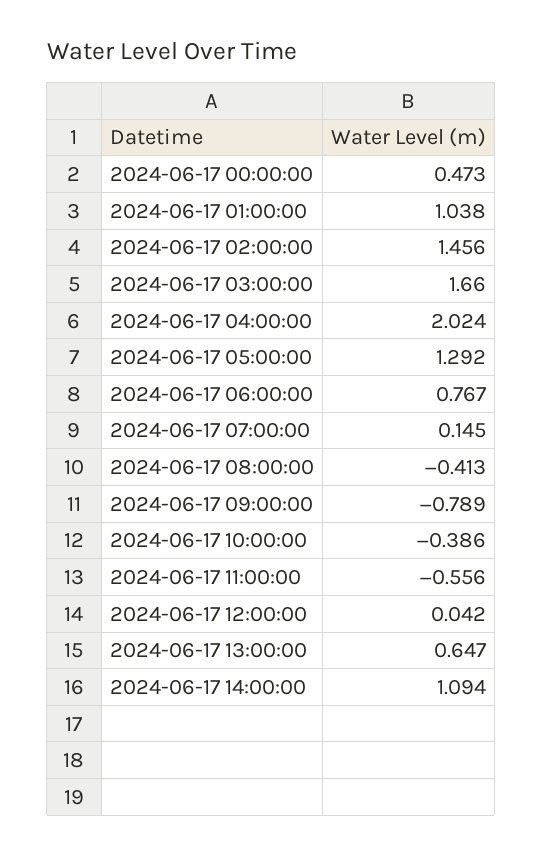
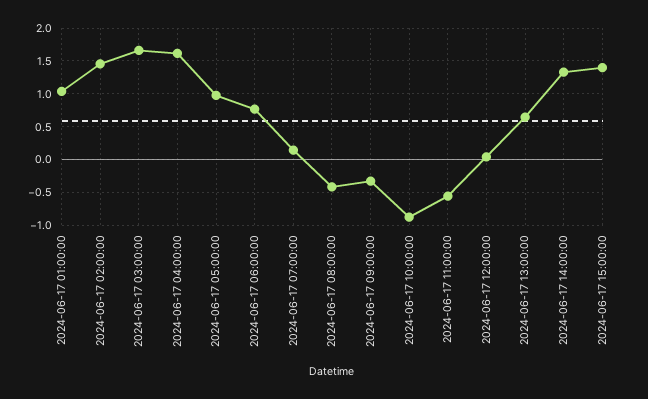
2024-06-17 00:00:00: 0.473 -> none
2024-06-17 04:00:00: 2.024 -> 1.6
2024-06-17 05:00:00: 1.292 -> 1
2024-06-17 09:00:00: -0.789 -> -0.3
2024-06-17 10:00:00: -0.386 -> -0.9
2024-06-17 14:00:00: 1.094 -> 1.3
2024-06-17 15:00:00: none -> 1.4

